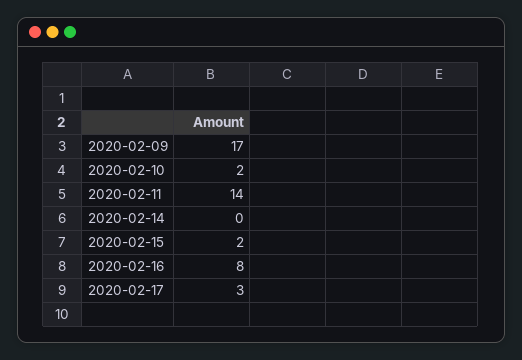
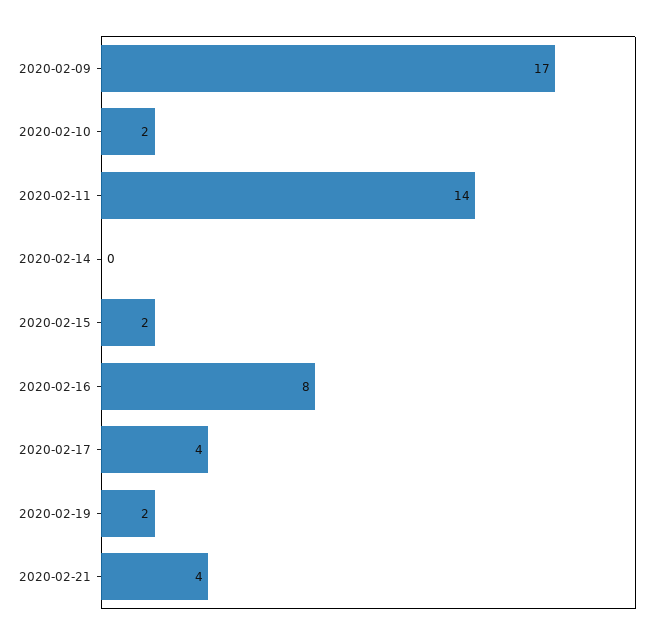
2020-02-17: 3 -> 4
2020-02-19: none -> 2
2020-02-21: none -> 4

